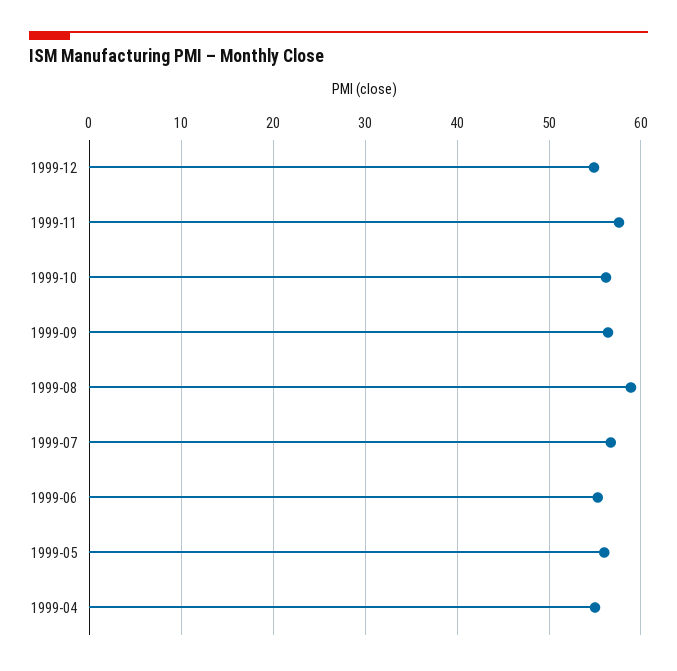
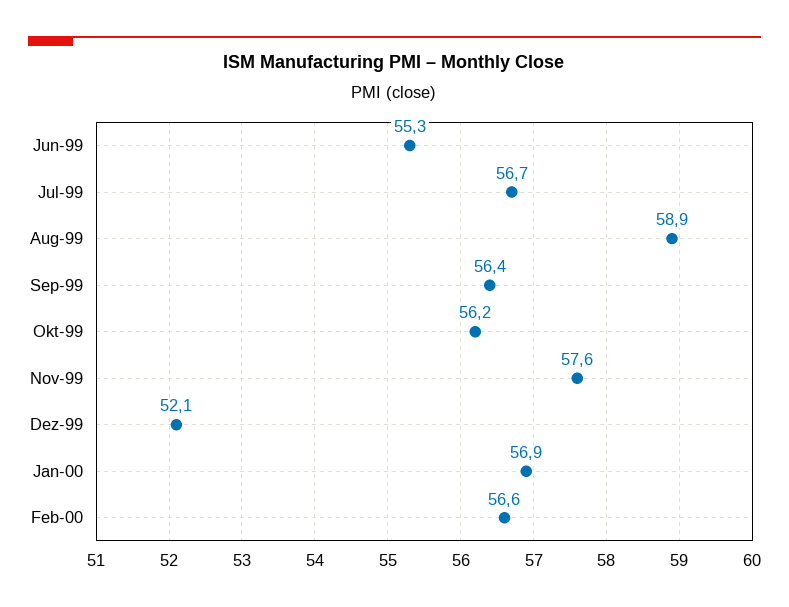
1999-12: 55 -> 52.1
1999-05: 56 -> none
1999-04: 55 -> none
Jan-00: none -> 56.9
Feb-00: none -> 56.6

